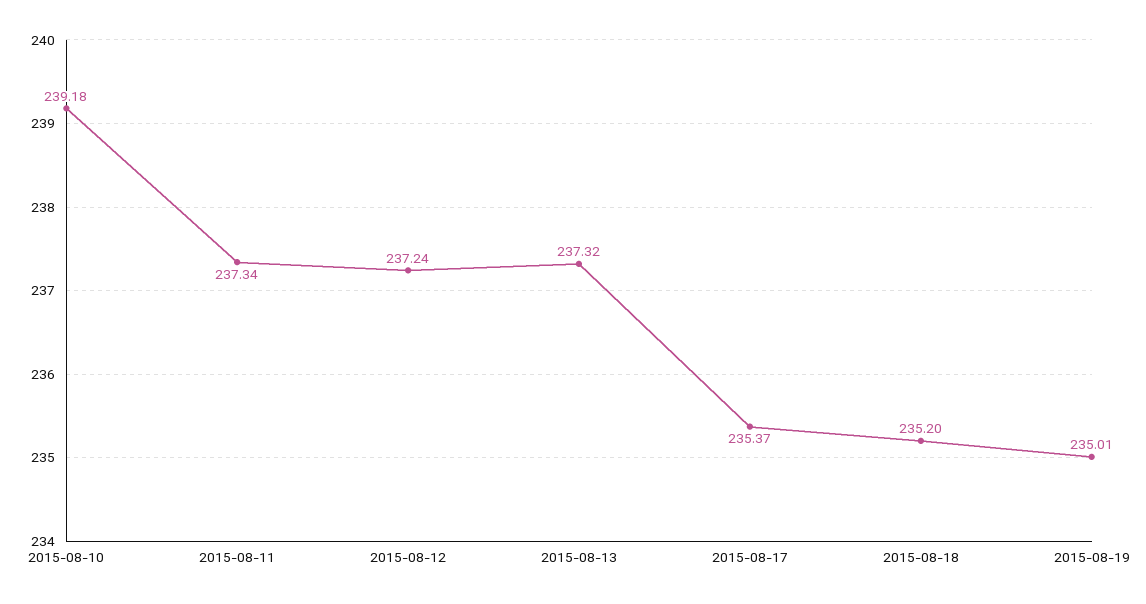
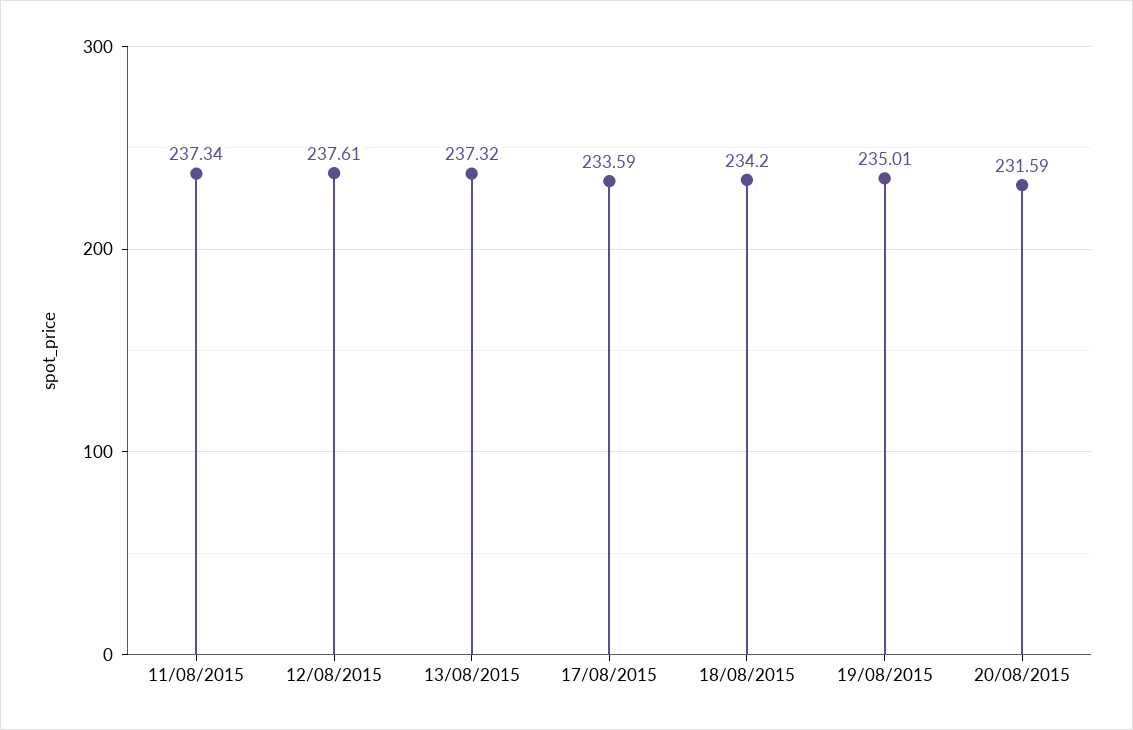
2015-08-10: 239.18 -> none
2015-08-12: 237.24 -> 237.61
2015-08-17: 235.37 -> 233.59
2015-08-18: 235.2 -> 234.2
20/08/2015: none -> 231.59

